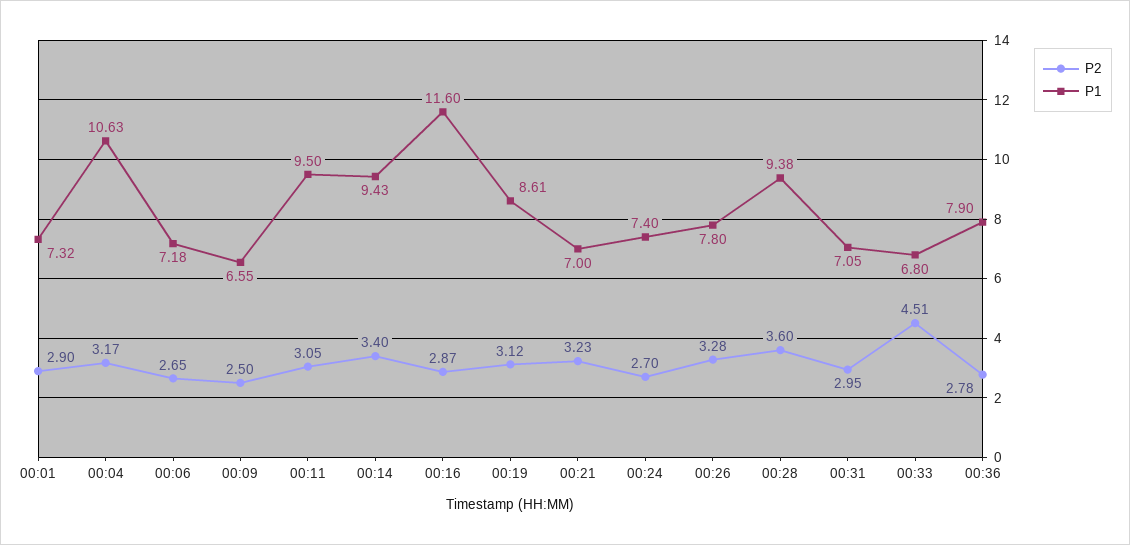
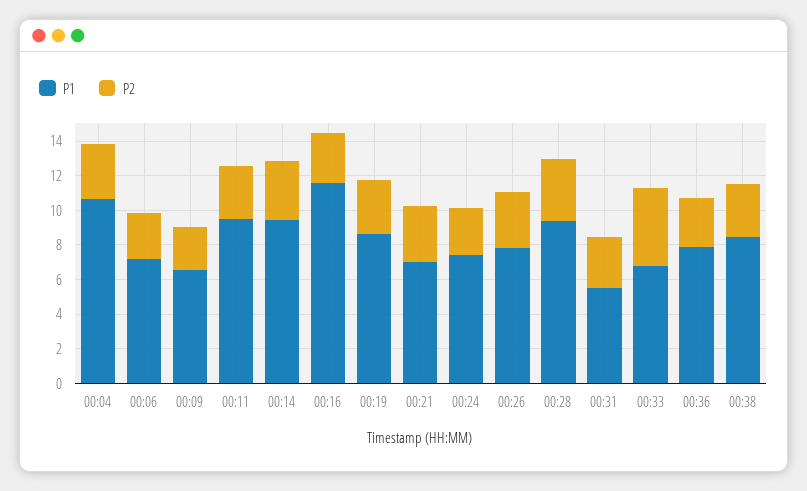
P2, 00:01: 2.9 -> none
P1, 00:01: 7.32 -> none
P1, 00:31: 7.05 -> 5.5
P1, 00:38: none -> 8.5
P2, 00:38: none -> 3

